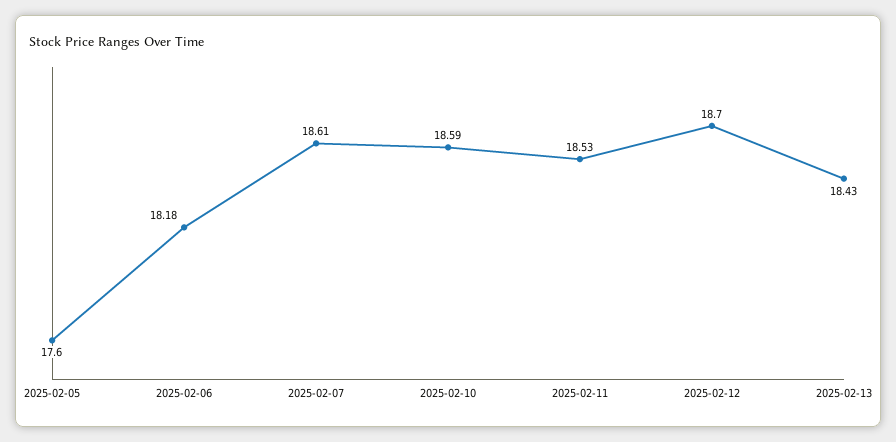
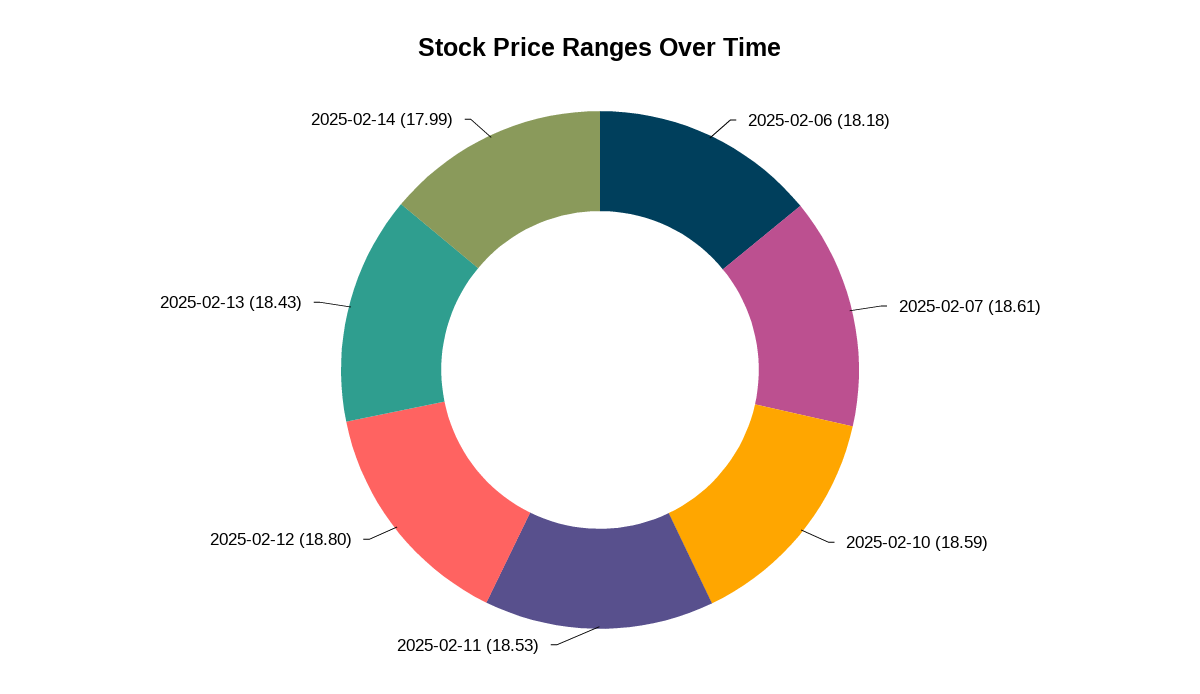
2025-02-05: 17.6 -> none
2025-02-12: 18.7 -> 18.8
2025-02-14: none -> 17.99

